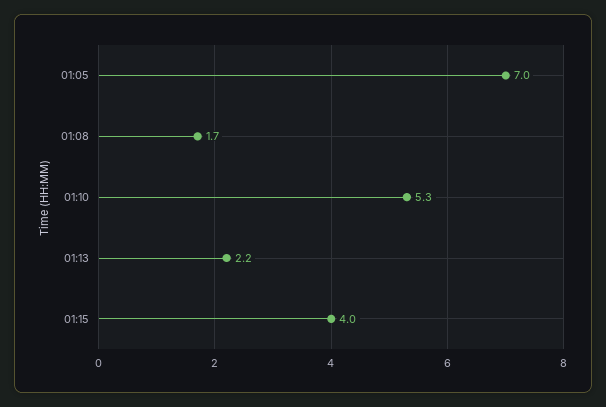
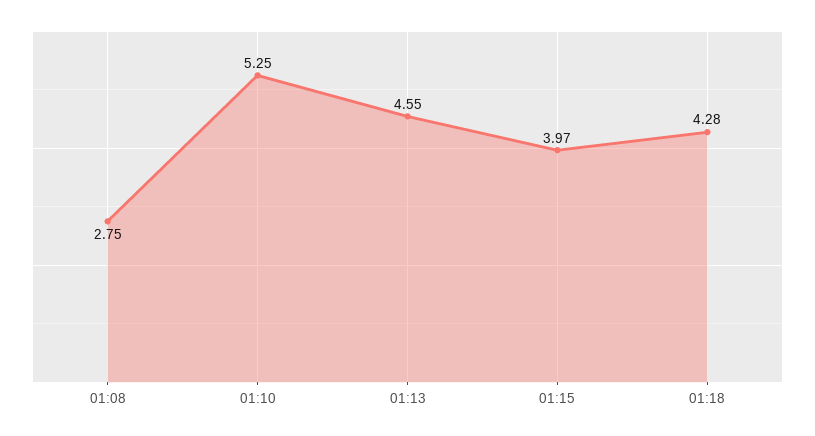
01:05: 7 -> none
01:08: 1.7 -> 2.75
01:13: 2.2 -> 4.55
01:18: none -> 4.28

